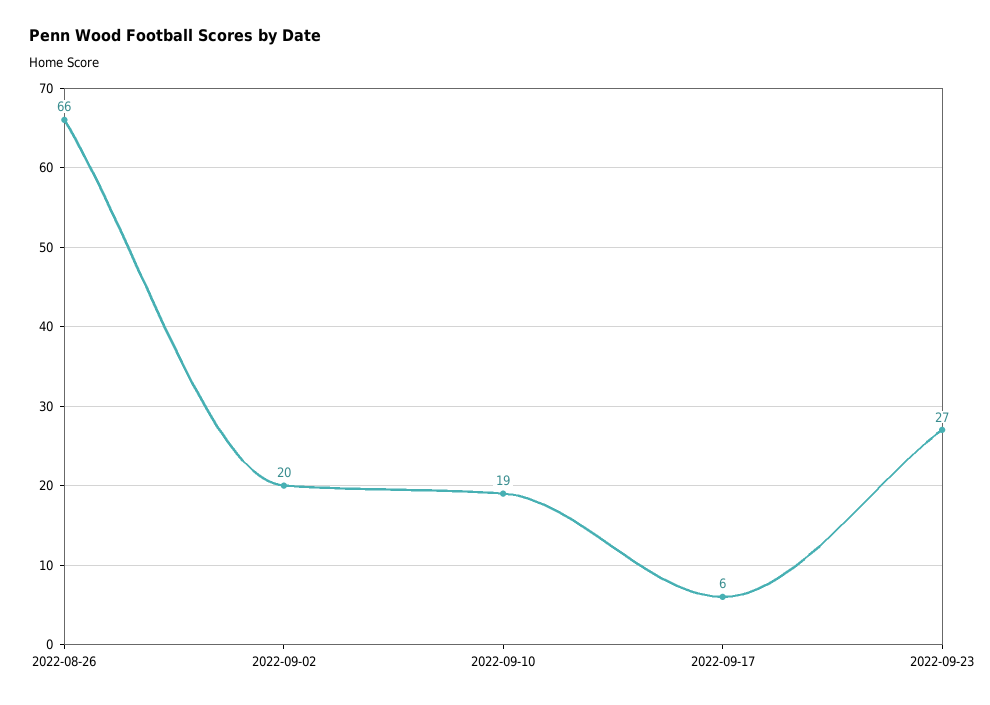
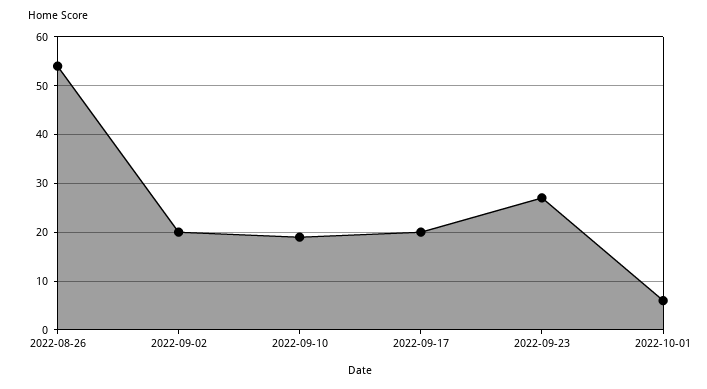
2022-08-26: 66 -> 55
2022-09-17: 6 -> 20
2022-10-01: none -> 5

